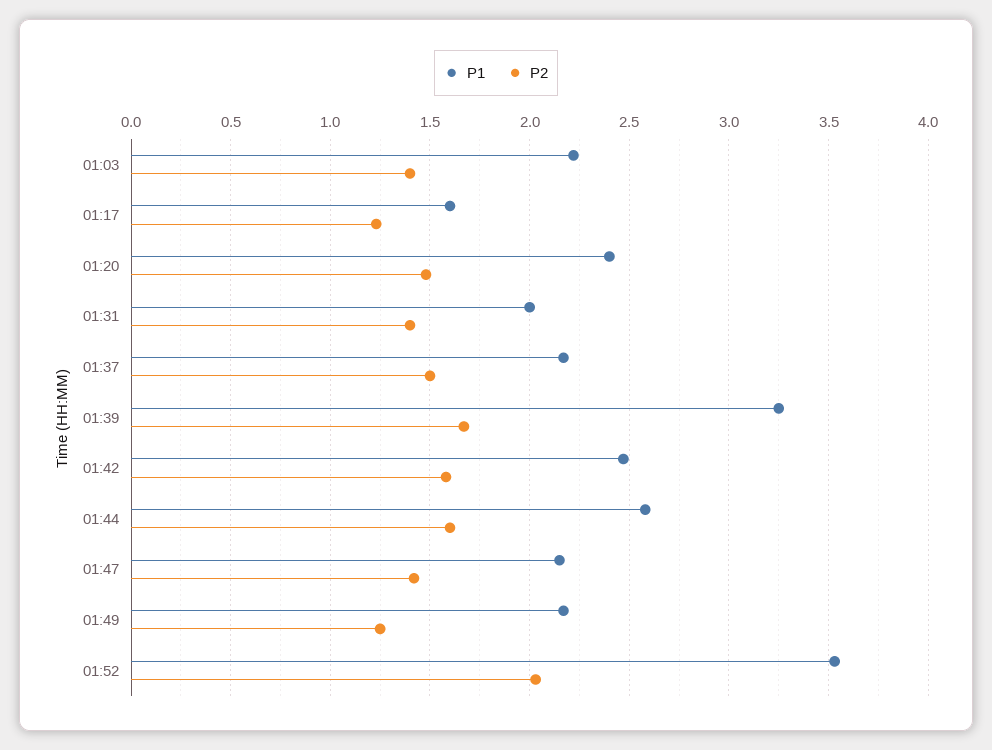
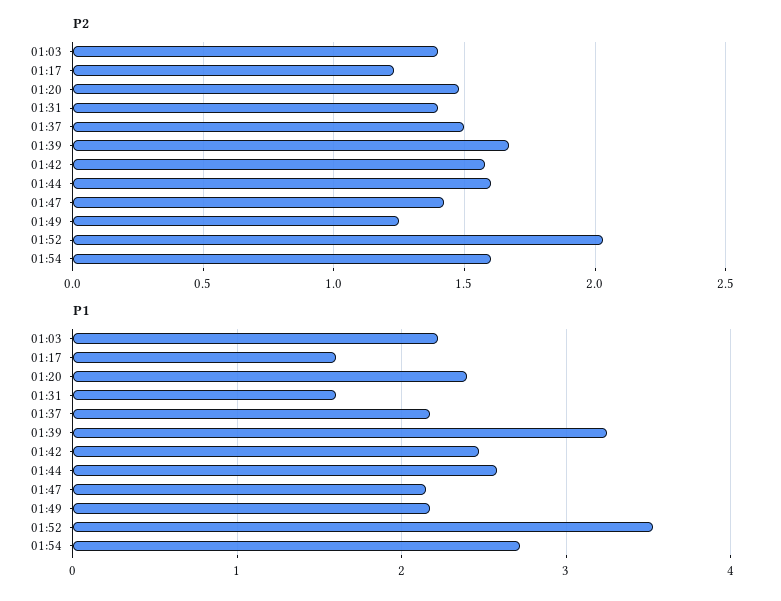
P1, 01:31: 2 -> 1.6
P2, 01:54: none -> 1.6
P1, 01:54: none -> 2.7

